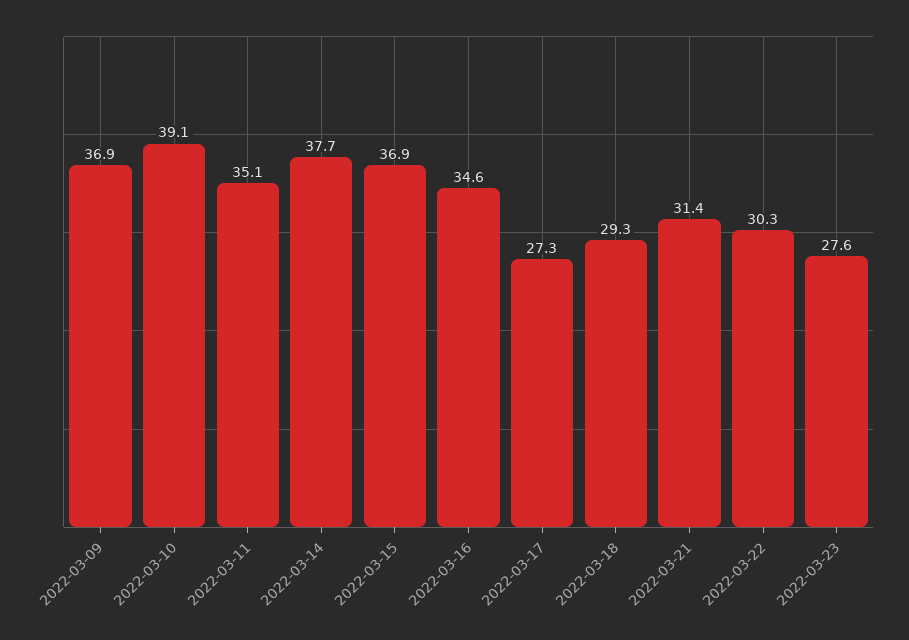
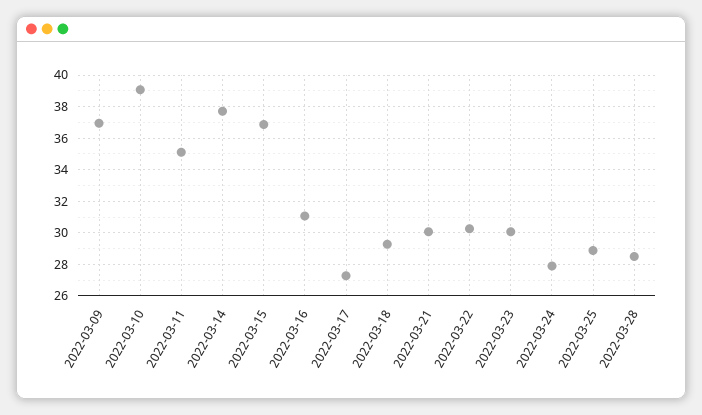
2022-03-16: 34.6 -> 31
2022-03-21: 31.4 -> 30
2022-03-23: 27.6 -> 30
2022-03-24: none -> 28
2022-03-25: none -> 29
2022-03-28: none -> 28.5

